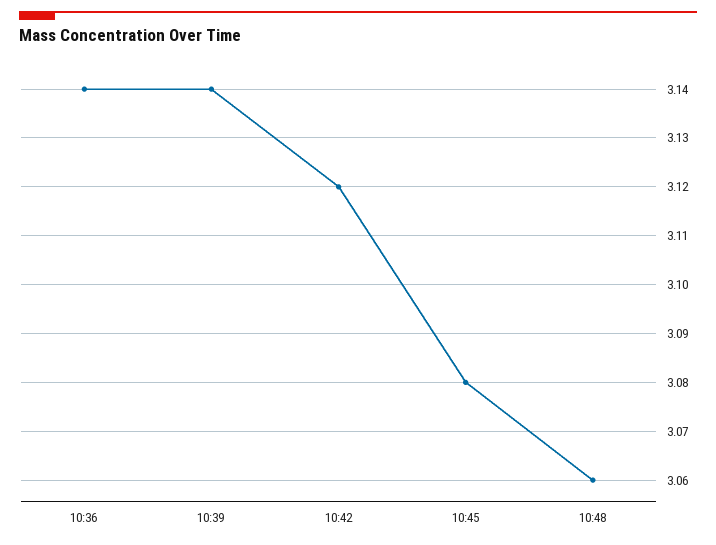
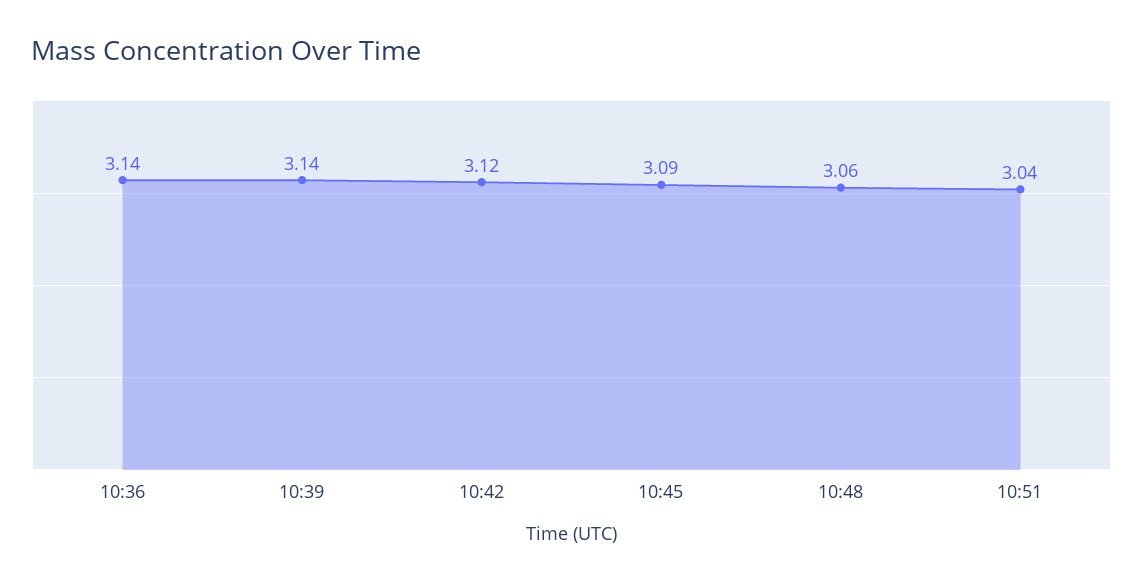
10:45: 3.08 -> 3.09
10:51: none -> 3.04

